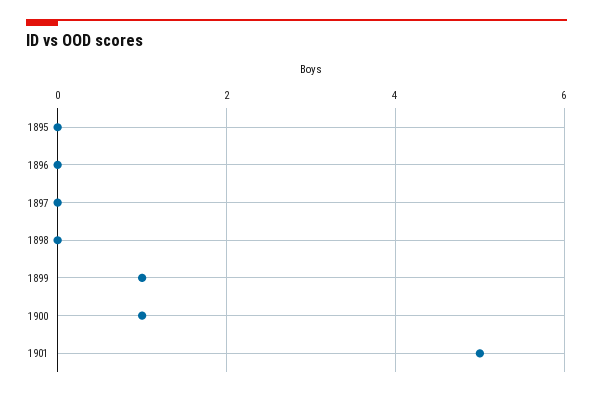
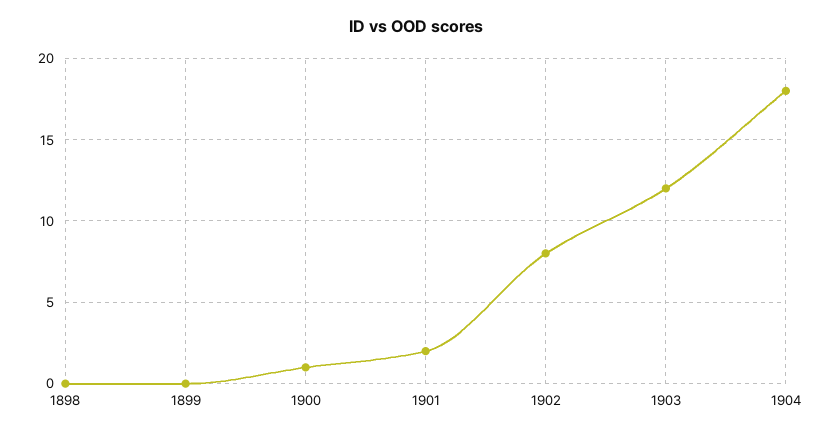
1895: 0 -> none
1896: 0 -> none
1897: 0 -> none
1899: 1 -> 0
1901: 5 -> 2
1902: none -> 8
1903: none -> 12
1904: none -> 18

